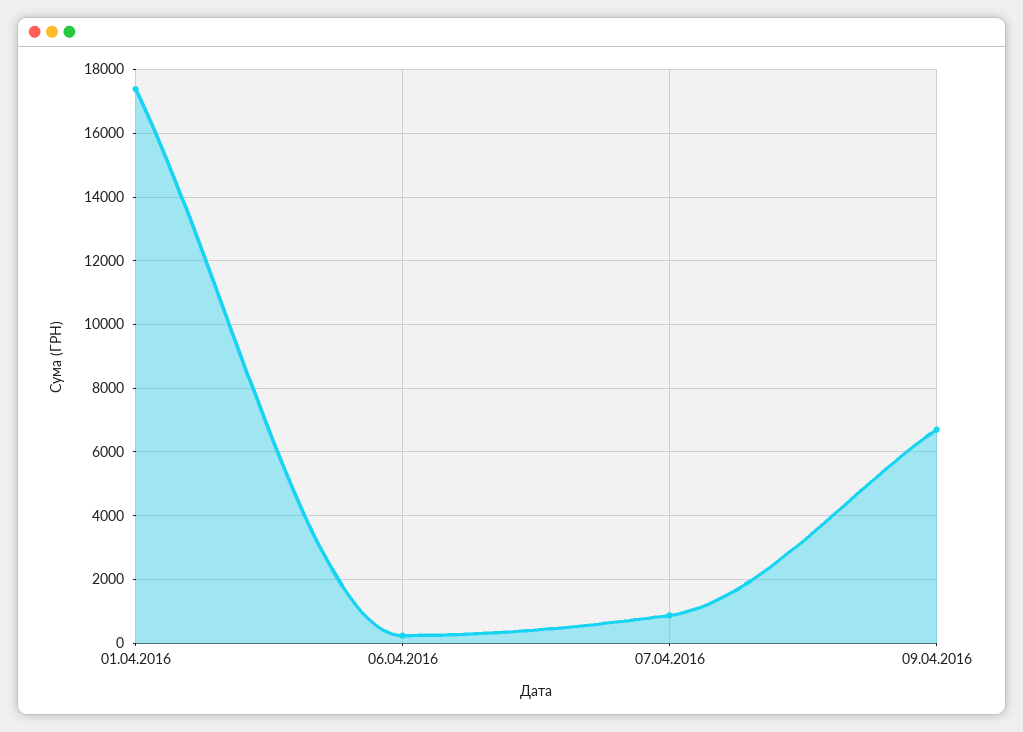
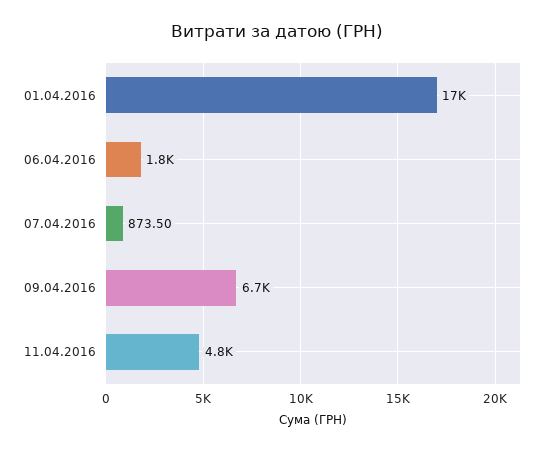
06.04.2016: 200 -> 1800
11.04.2016: none -> 4800

